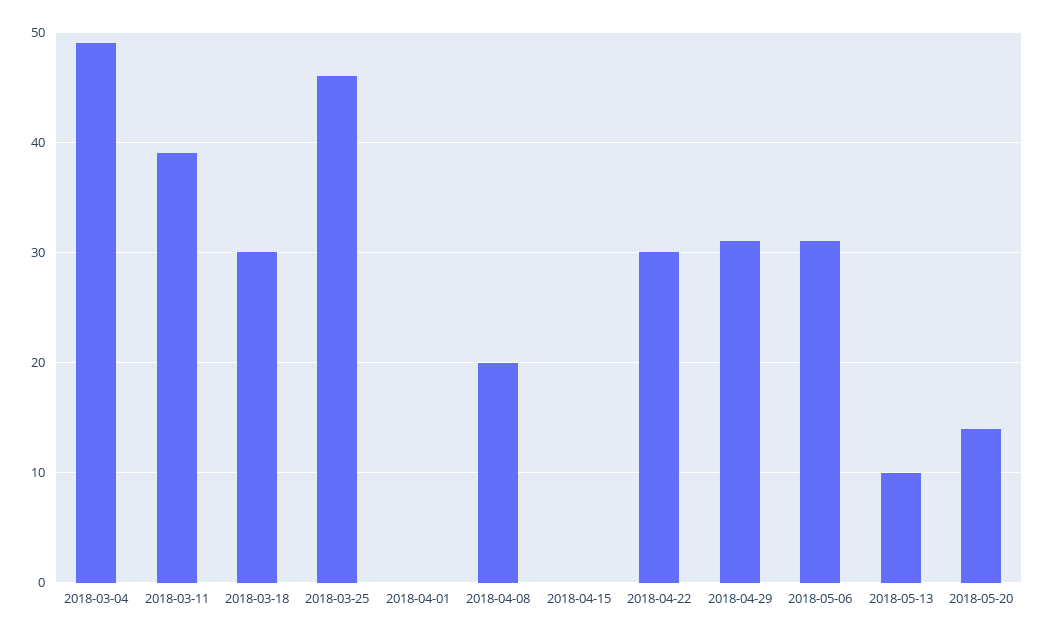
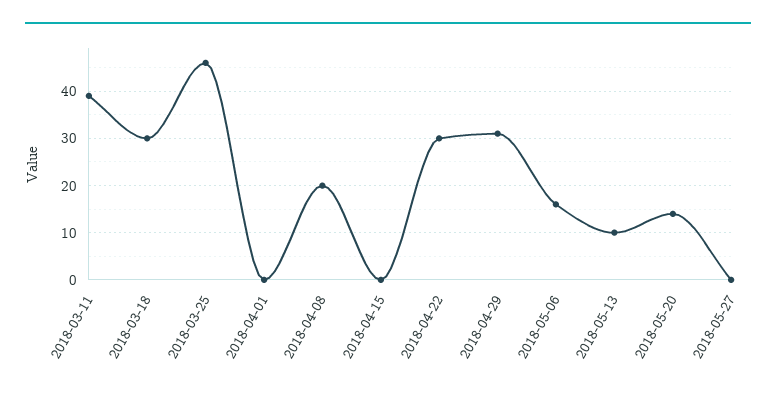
2018-03-04: 49 -> none
2018-05-06: 31 -> 15
2018-05-27: none -> 0

